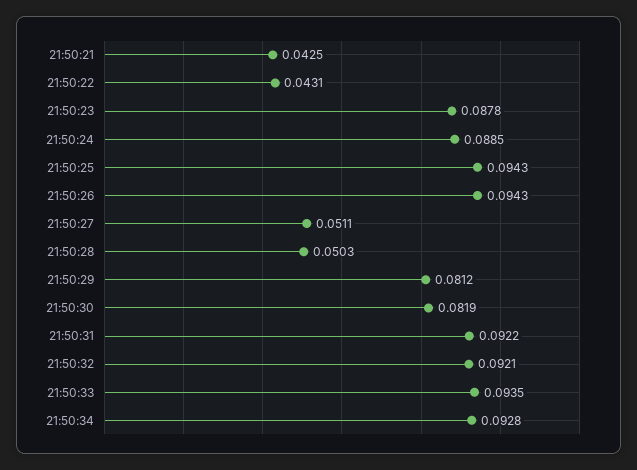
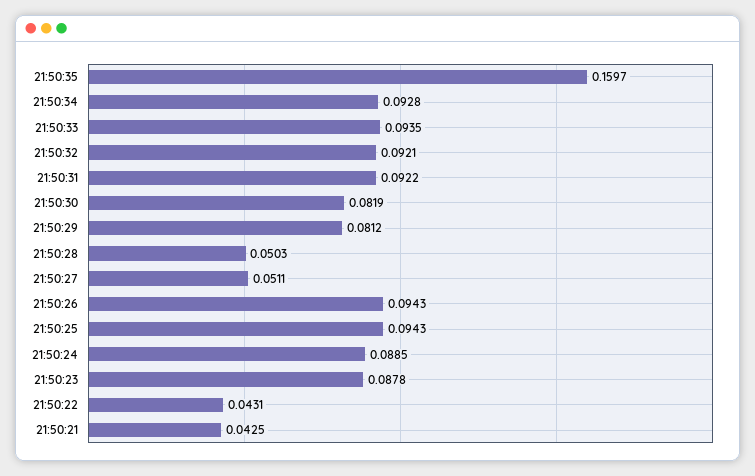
21:50:35: none -> 0.1597

